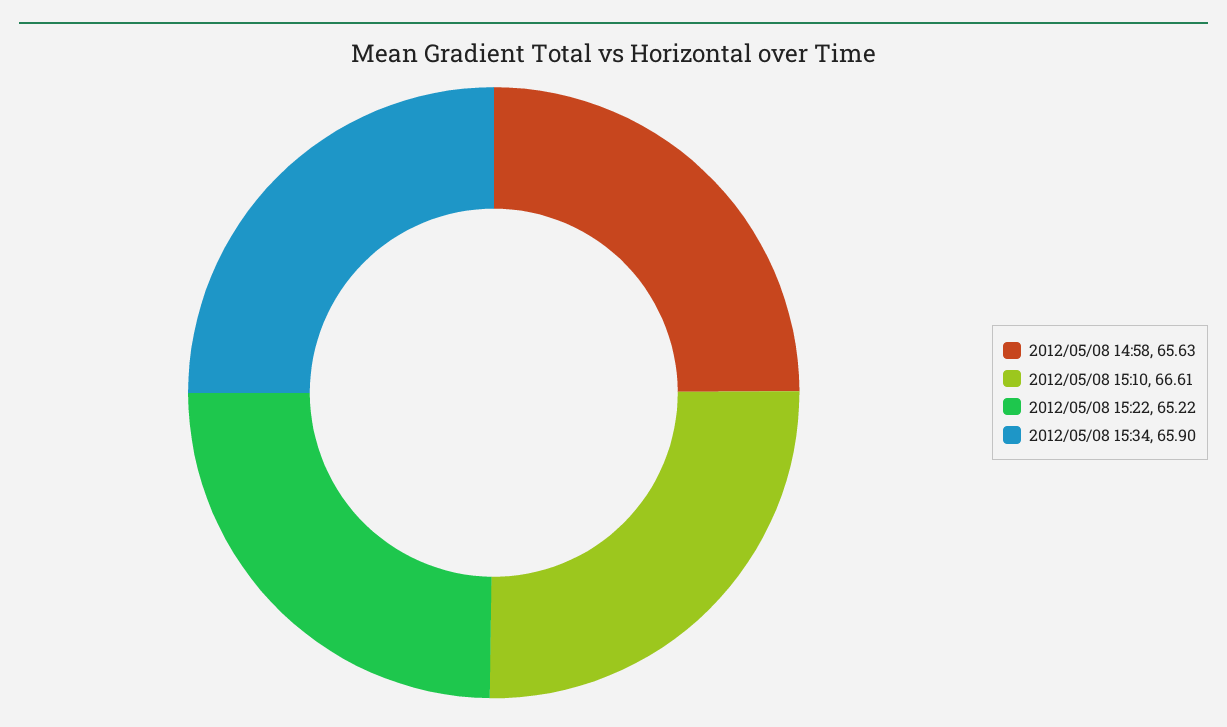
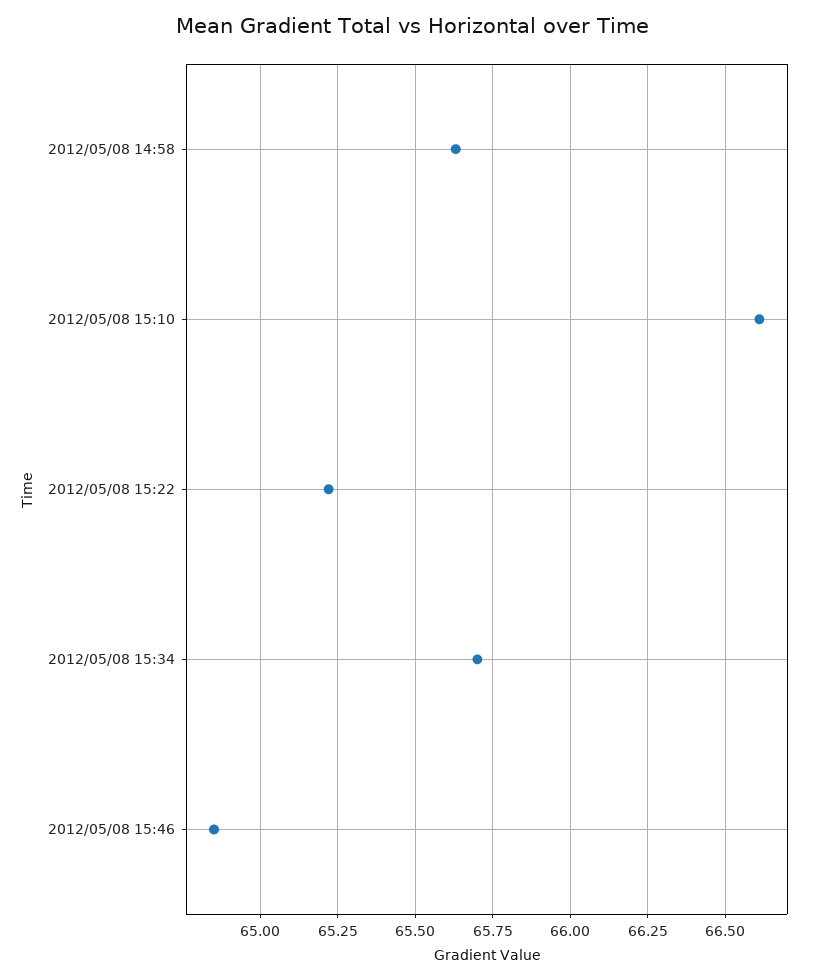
2012/05/08 15:34: 65.9 -> 65.7
2012/05/08 15:46: none -> 64.85

